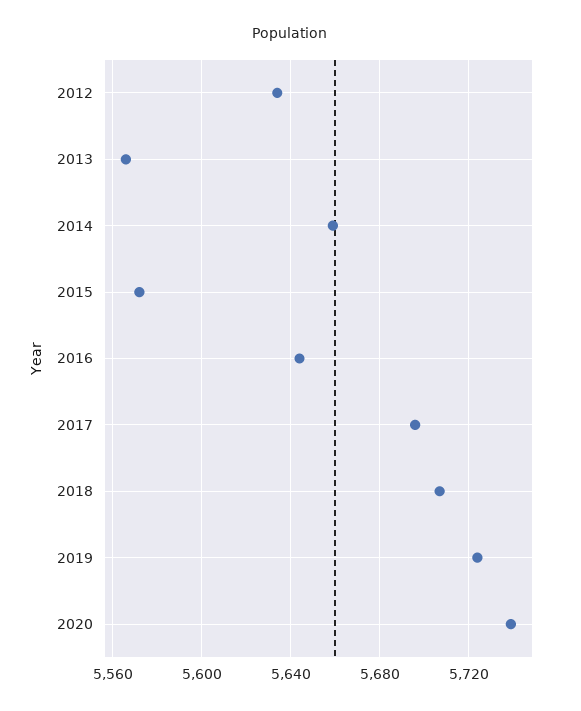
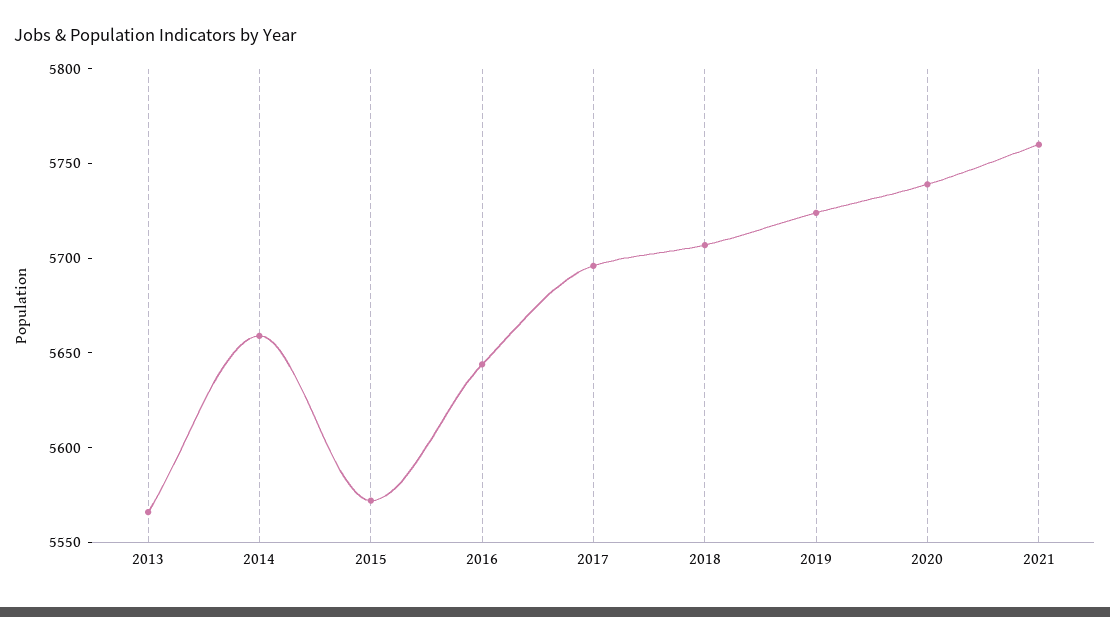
2012: 5635 -> none
2021: none -> 5760

